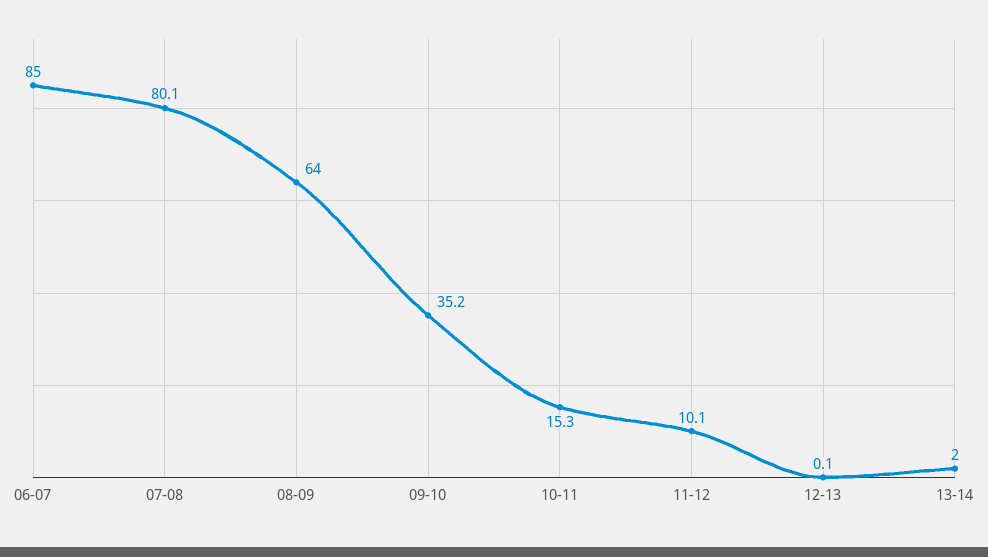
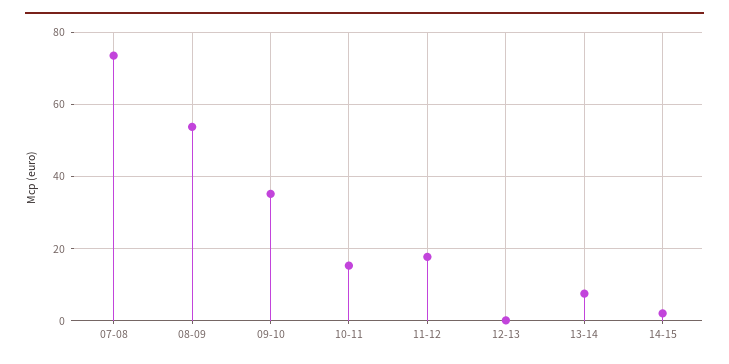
06-07: 85 -> none
07-08: 80.1 -> 74
08-09: 64 -> 54
11-12: 10.1 -> 18
13-14: 2 -> 8
14-15: none -> 2

